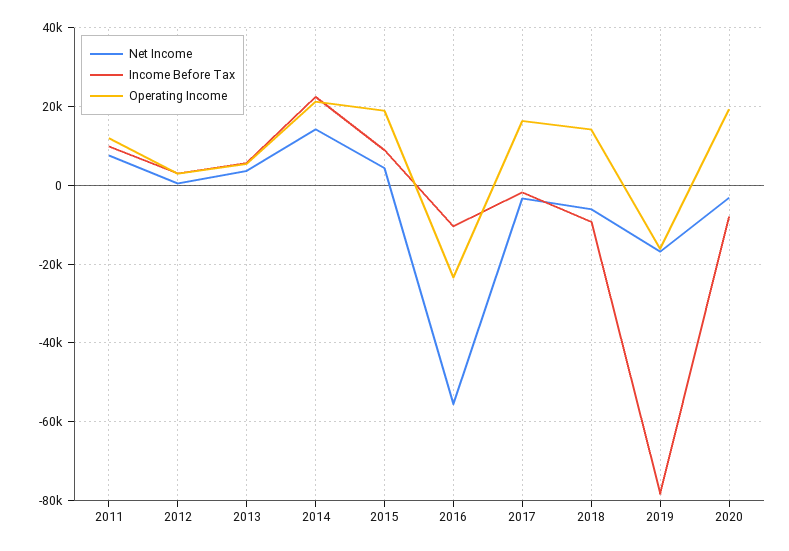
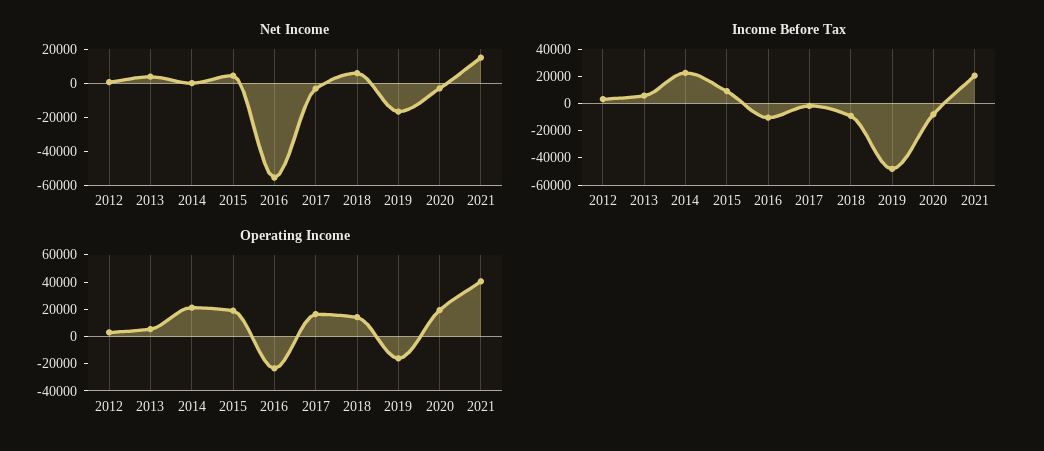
Net Income, 2011: 8000 -> none
Income Before Tax, 2011: 10000 -> none
Operating Income, 2011: 12000 -> none
Net Income, 2014: 14000 -> 0
Net Income, 2018: -6000 -> 5000
Income Before Tax, 2019: -78000 -> -50000
Net Income, 2021: none -> 15000
Income Before Tax, 2021: none -> 20000
Operating Income, 2021: none -> 40000

